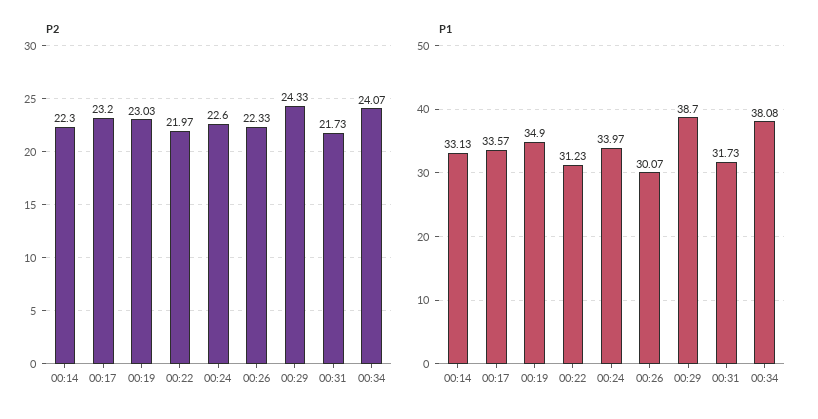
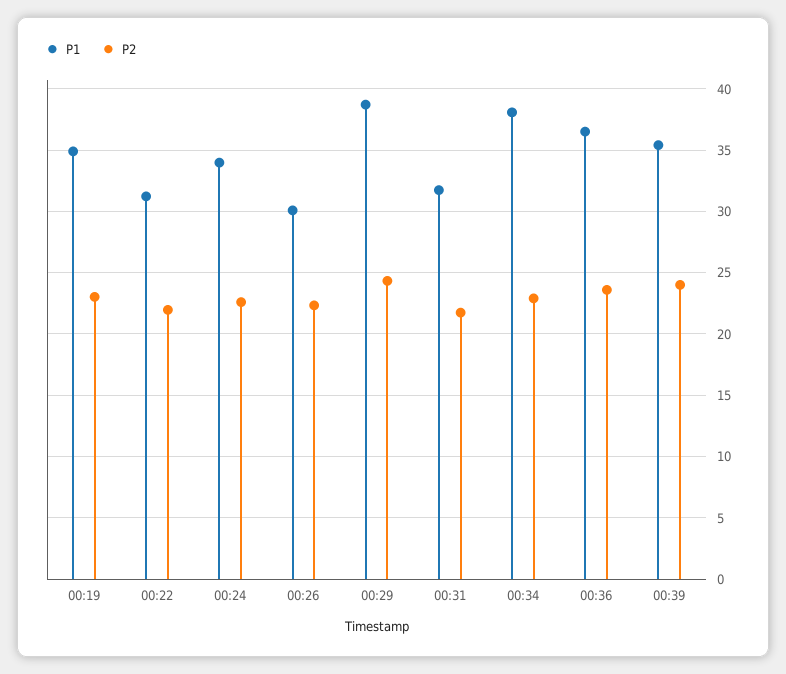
P2, 00:14: 22.3 -> none
P2, 00:17: 23.2 -> none
P2, 00:34: 24.07 -> 23
P1, 00:14: 33.13 -> none
P1, 00:17: 33.57 -> none
P1, 00:36: none -> 36.5
P2, 00:36: none -> 23.5
P1, 00:39: none -> 35.5
P2, 00:39: none -> 24

